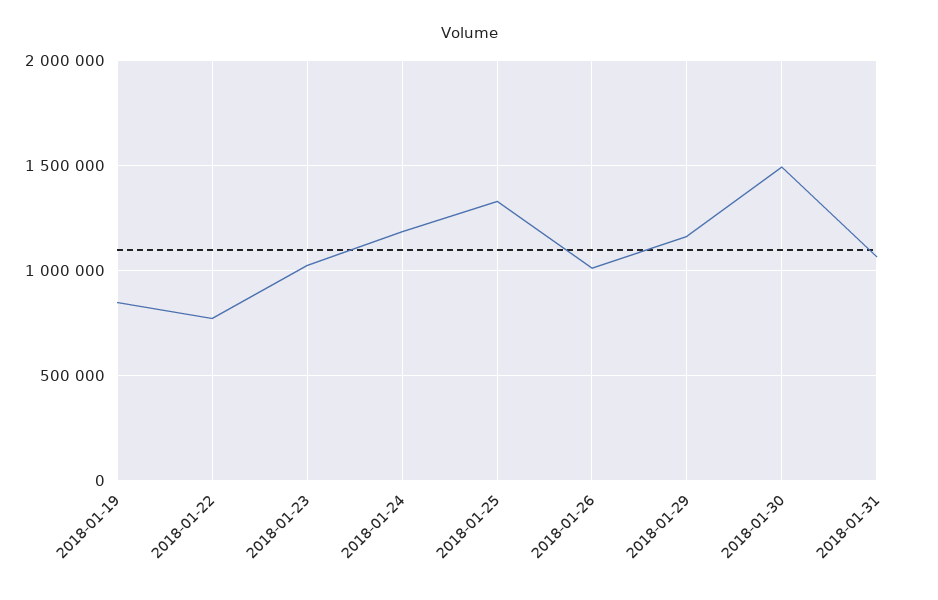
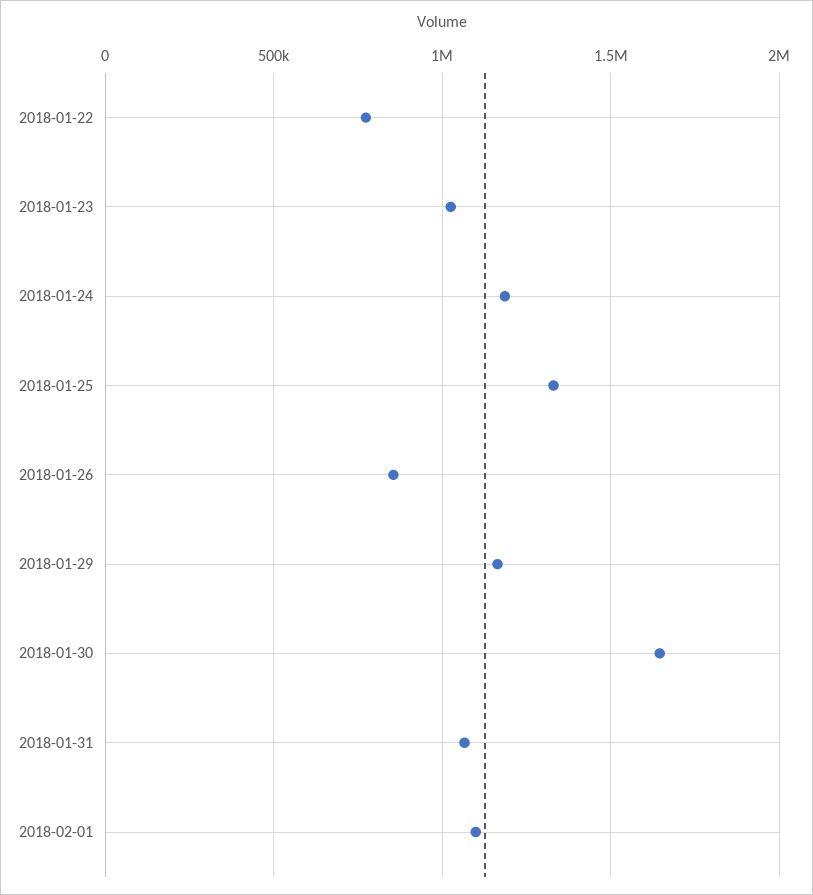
2018-01-19: 850000 -> none
2018-01-26: 1000000 -> 850000
2018-01-30: 1500000 -> 1650000
2018-02-01: none -> 1100000

